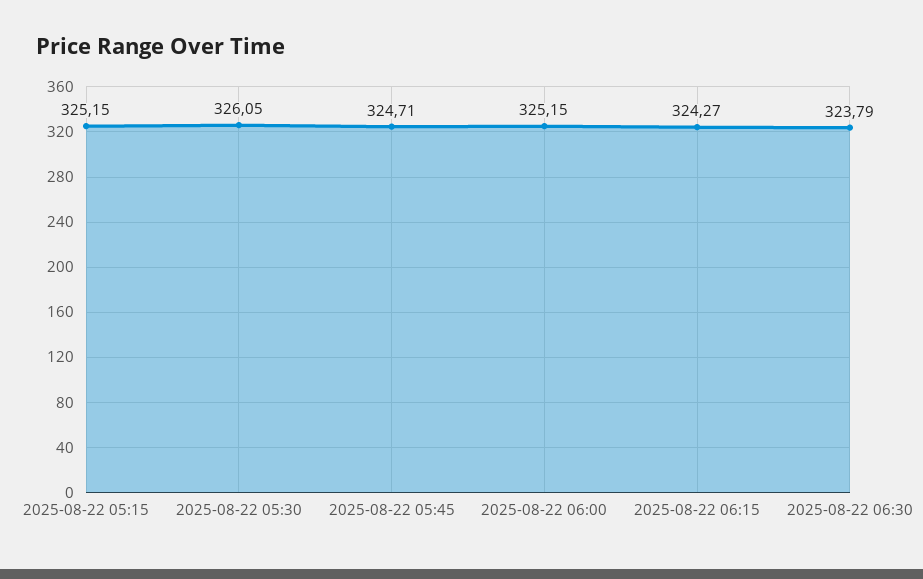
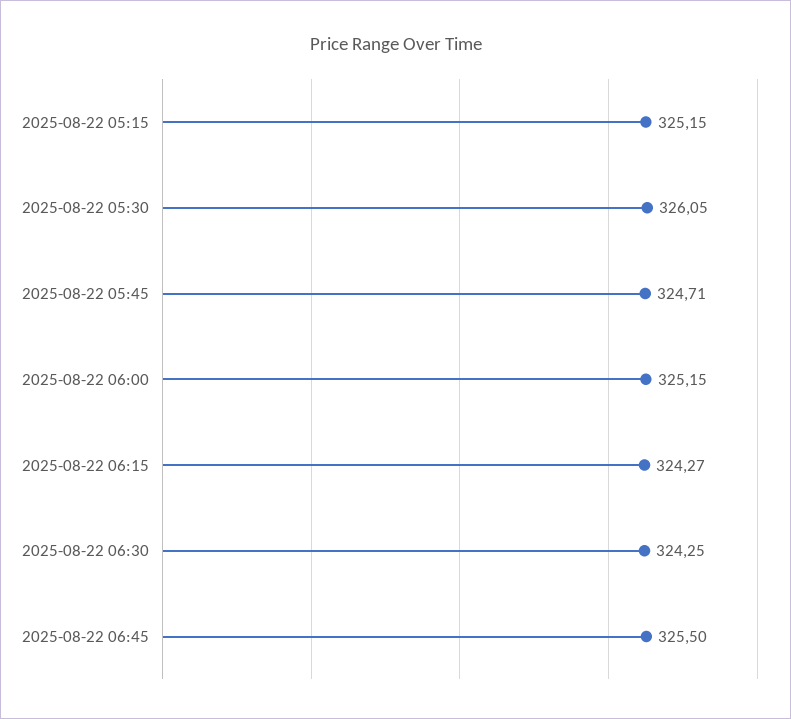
2025-08-22 06:30: 323.79 -> 324.25
2025-08-22 06:45: none -> 325.5

